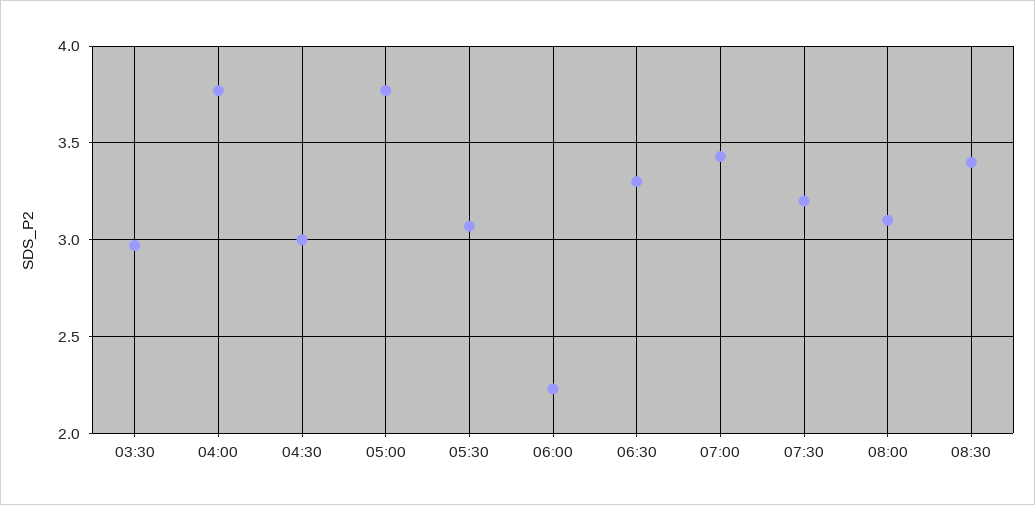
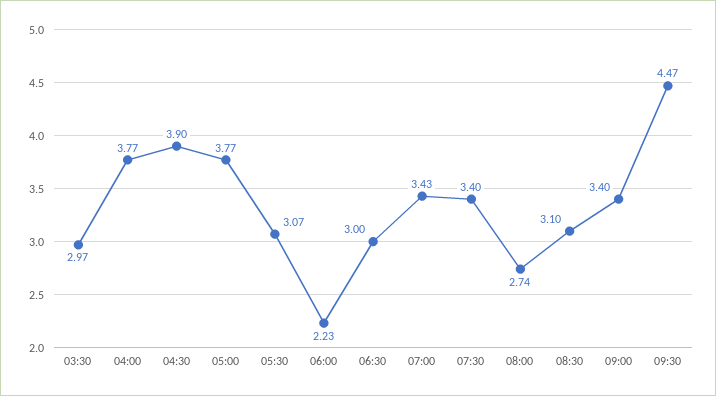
04:30: 3 -> 3.9
06:30: 3.3 -> 3
07:30: 3.2 -> 3.4
08:00: 3.1 -> 2.74
08:30: 3.4 -> 3.1
09:00: none -> 3.4
09:30: none -> 4.47

